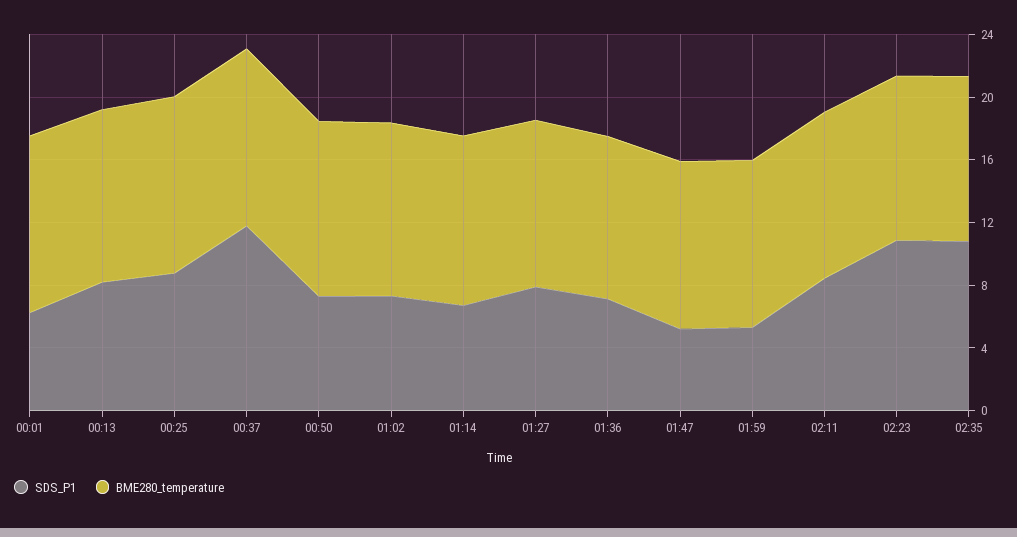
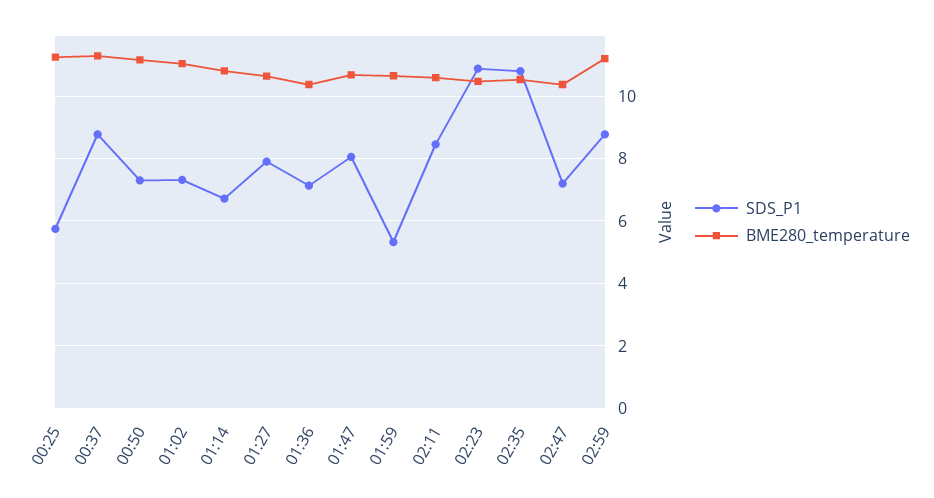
SDS_P1, 00:01: 6 -> none
BME280_temperature, 00:01: 11 -> none
SDS_P1, 00:13: 8 -> none
BME280_temperature, 00:13: 11 -> none
SDS_P1, 00:25: 9 -> 5.8
SDS_P1, 00:37: 12 -> 8.8
SDS_P1, 01:47: 5 -> 8
SDS_P1, 02:47: none -> 7.2
BME280_temperature, 02:47: none -> 10.4
SDS_P1, 02:59: none -> 8.8
BME280_temperature, 02:59: none -> 11.2

